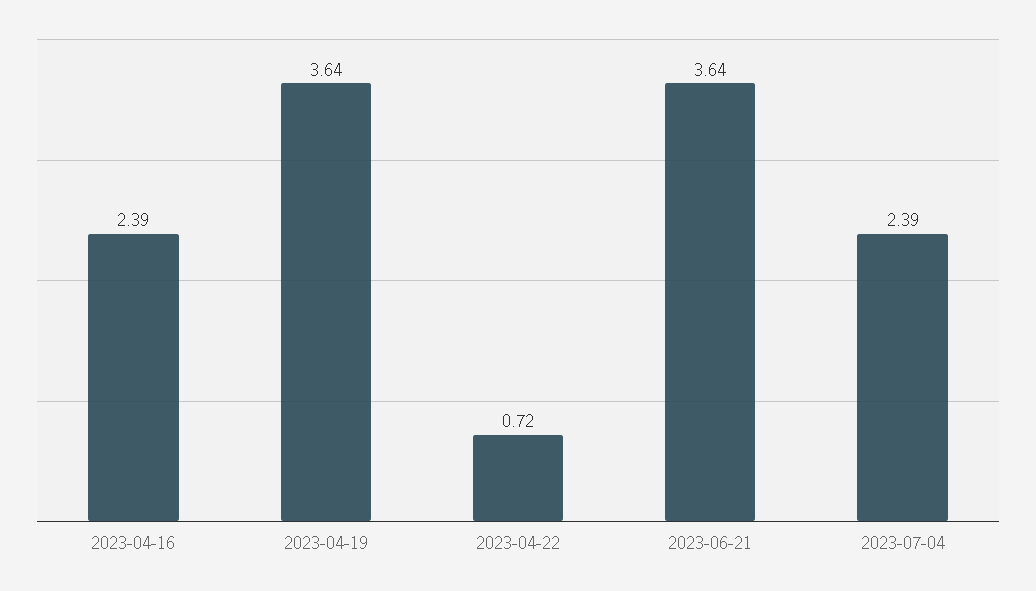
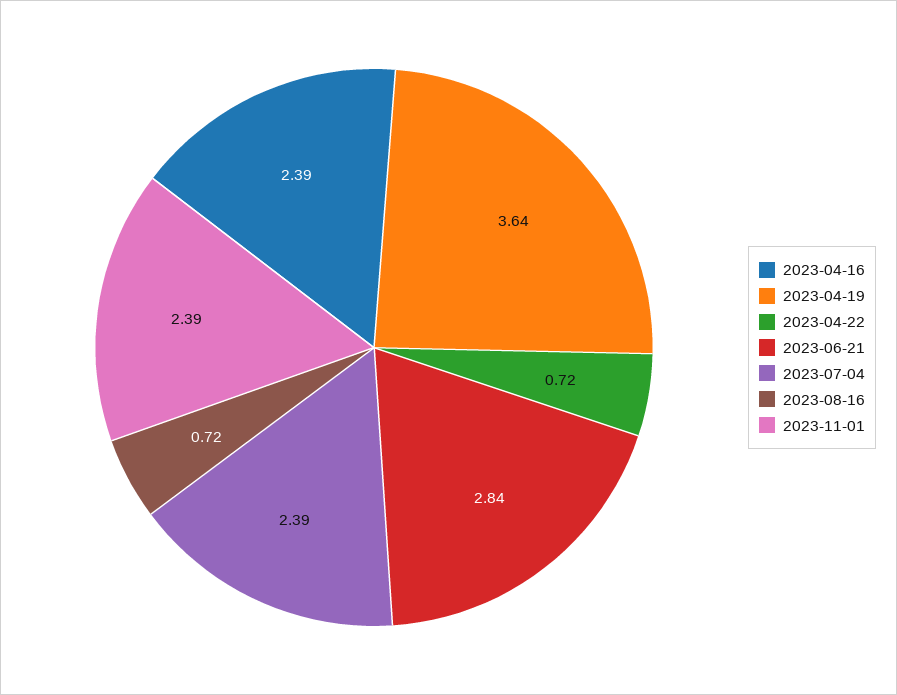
2023-06-21: 3.64 -> 2.84
2023-08-16: none -> 0.72
2023-11-01: none -> 2.39

